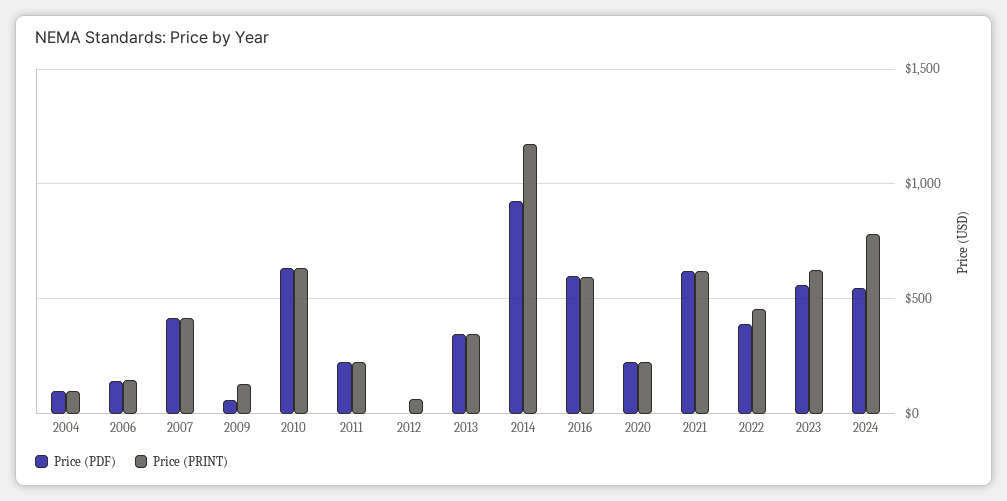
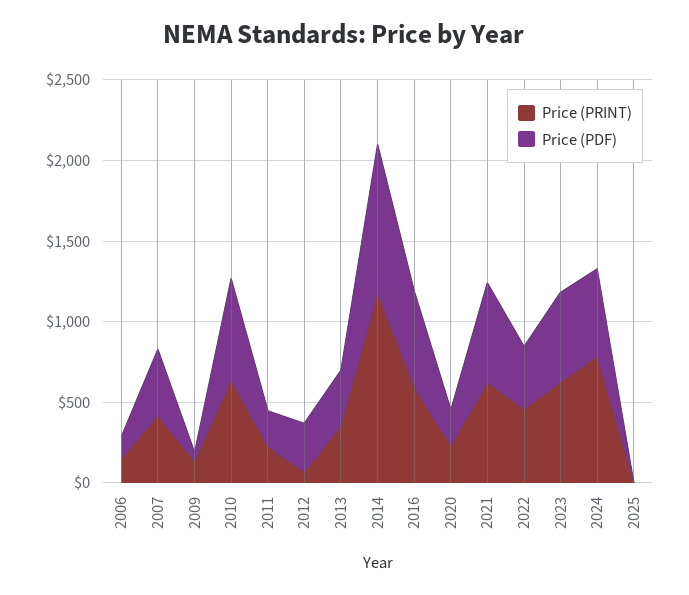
Price (PDF), 2004: 100 -> none
Price (PRINT), 2004: 100 -> none
Price (PDF), 2012: 0 -> 300
Price (PRINT), 2025: none -> 0
Price (PDF), 2025: none -> 0

